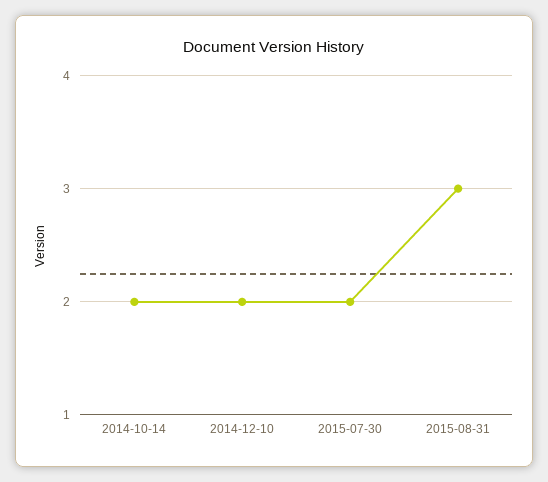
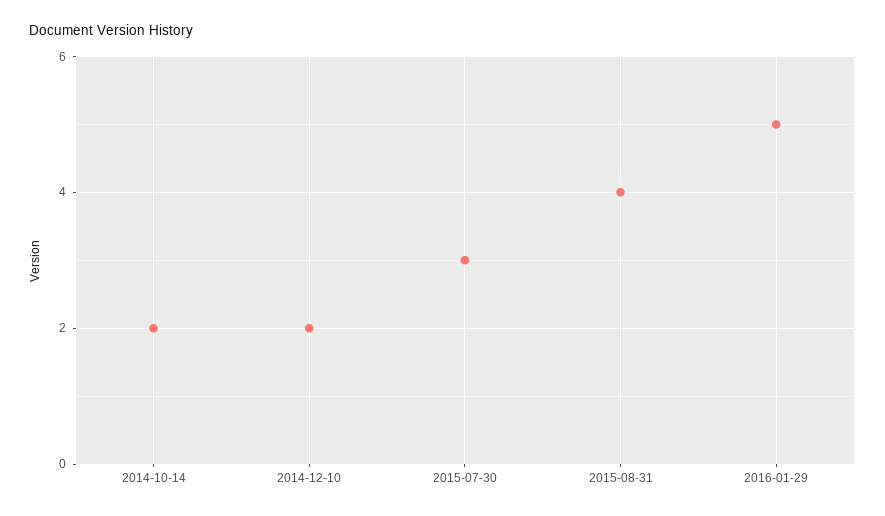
2015-07-30: 2 -> 3
2015-08-31: 3 -> 4
2016-01-29: none -> 5

